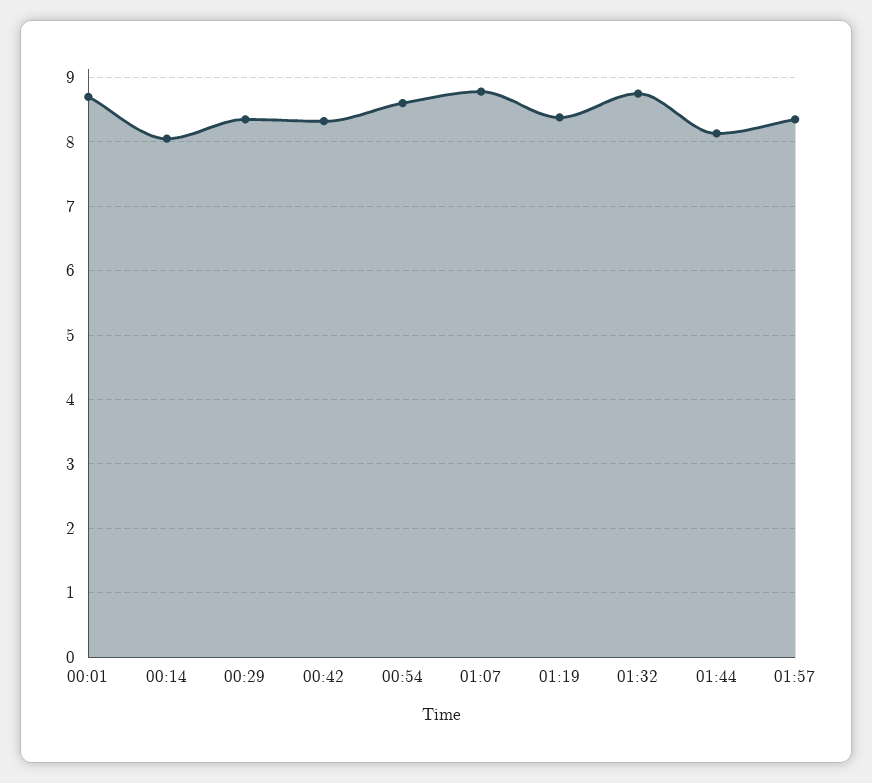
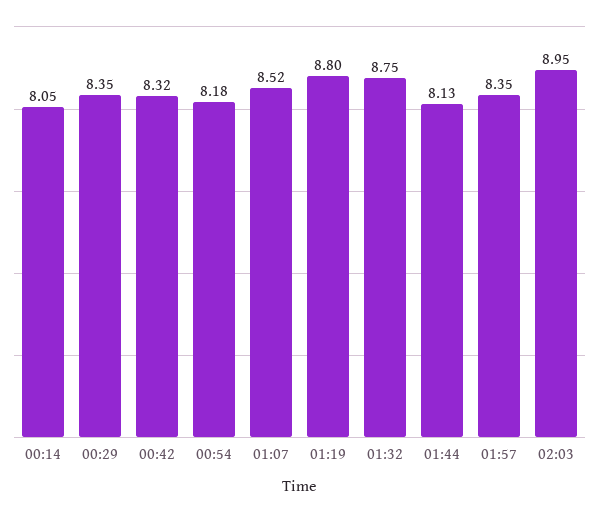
00:01: 8.7 -> none
00:54: 8.6 -> 8.18
01:07: 8.8 -> 8.52
01:19: 8.4 -> 8.8
02:03: none -> 8.95

